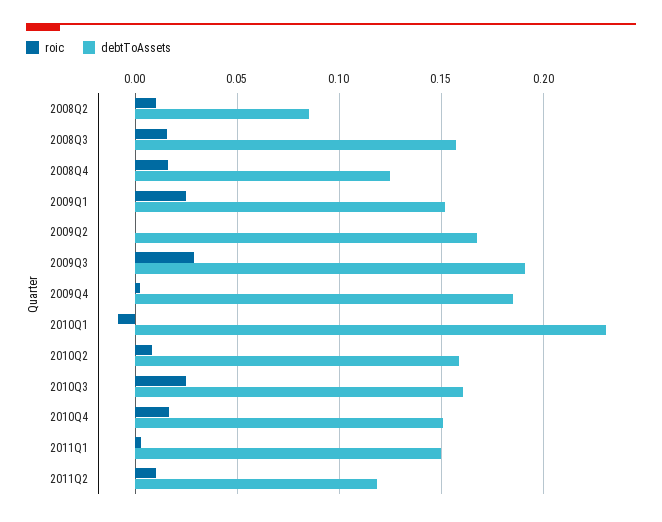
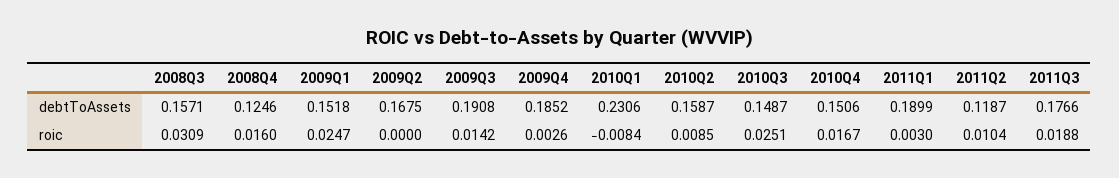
roic, 2008Q2: 0.01 -> none
debtToAssets, 2008Q2: 0.085 -> none
roic, 2008Q3: 0.015 -> 0.0309
roic, 2009Q3: 0.03 -> 0.0142
debtToAssets, 2010Q3: 0.16 -> 0.1487
debtToAssets, 2011Q1: 0.15 -> 0.1899
debtToAssets, 2011Q3: none -> 0.1766
roic, 2011Q3: none -> 0.0188

